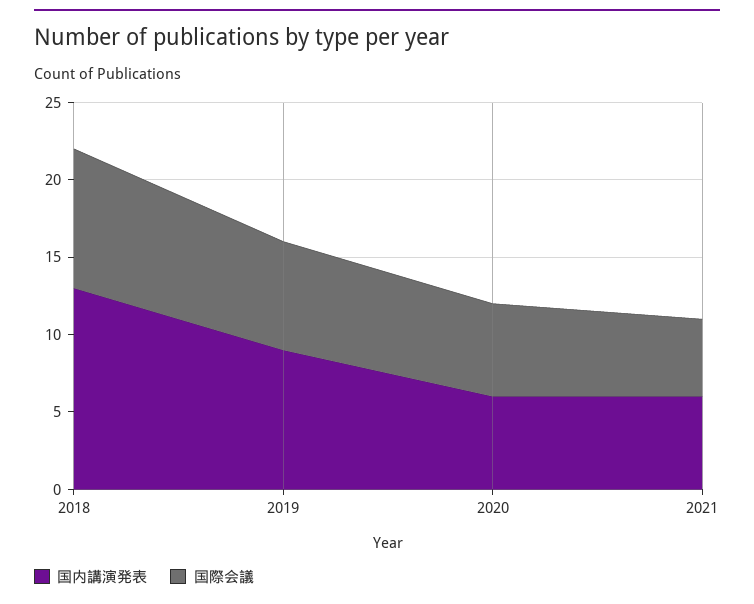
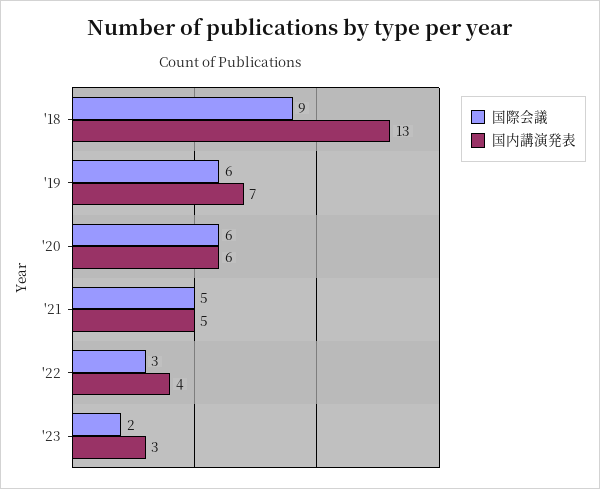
国内講演発表, 2019: 9 -> 7
国際会議, 2019: 7 -> 6
国内講演発表, 2021: 6 -> 5
国際会議, '22: none -> 3
国内講演発表, '22: none -> 4
国際会議, '23: none -> 2
国内講演発表, '23: none -> 3

